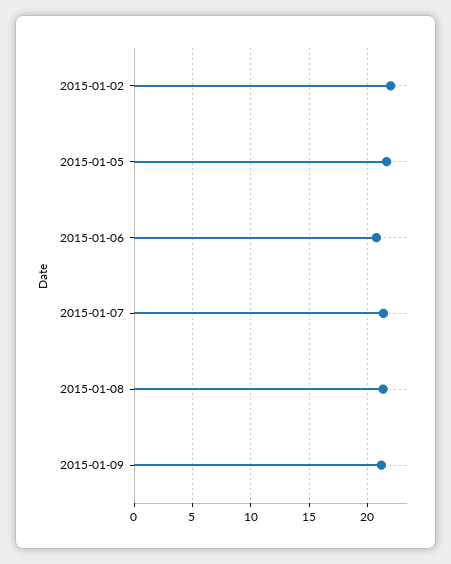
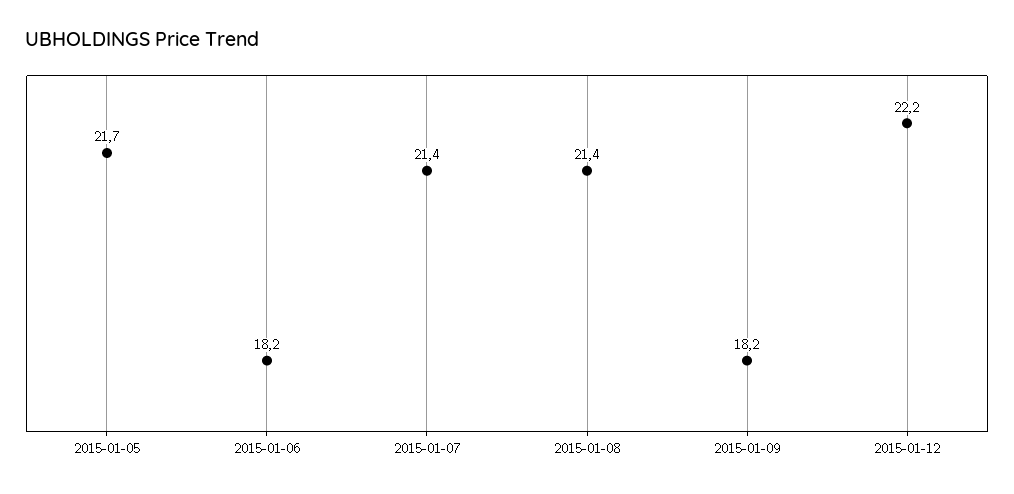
2015-01-02: 22 -> none
2015-01-06: 21 -> 18.2
2015-01-09: 21 -> 18.2
2015-01-12: none -> 22.2

